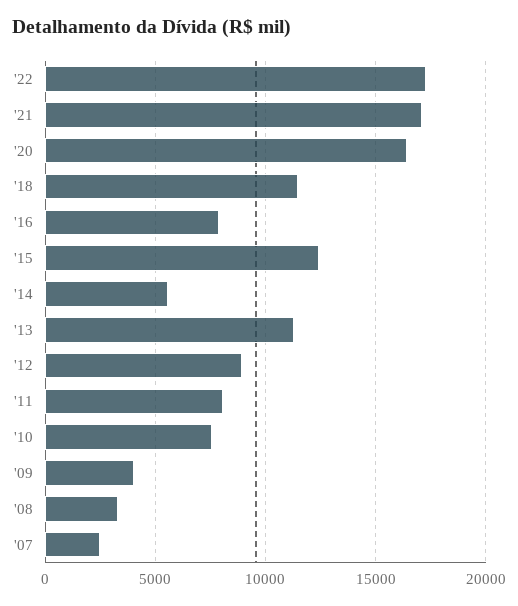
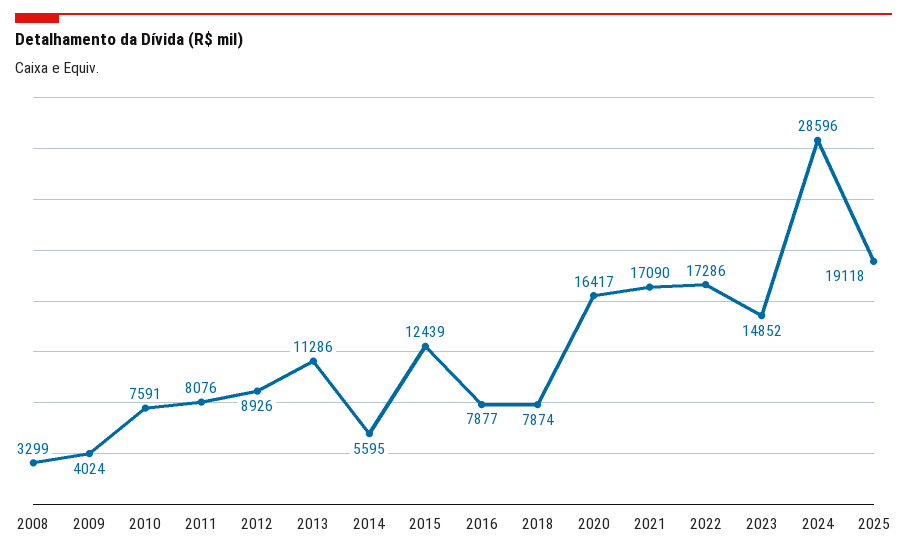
'18: 11500 -> 7874
'07: 2500 -> none
2023: none -> 14852
2024: none -> 28596
2025: none -> 19118

